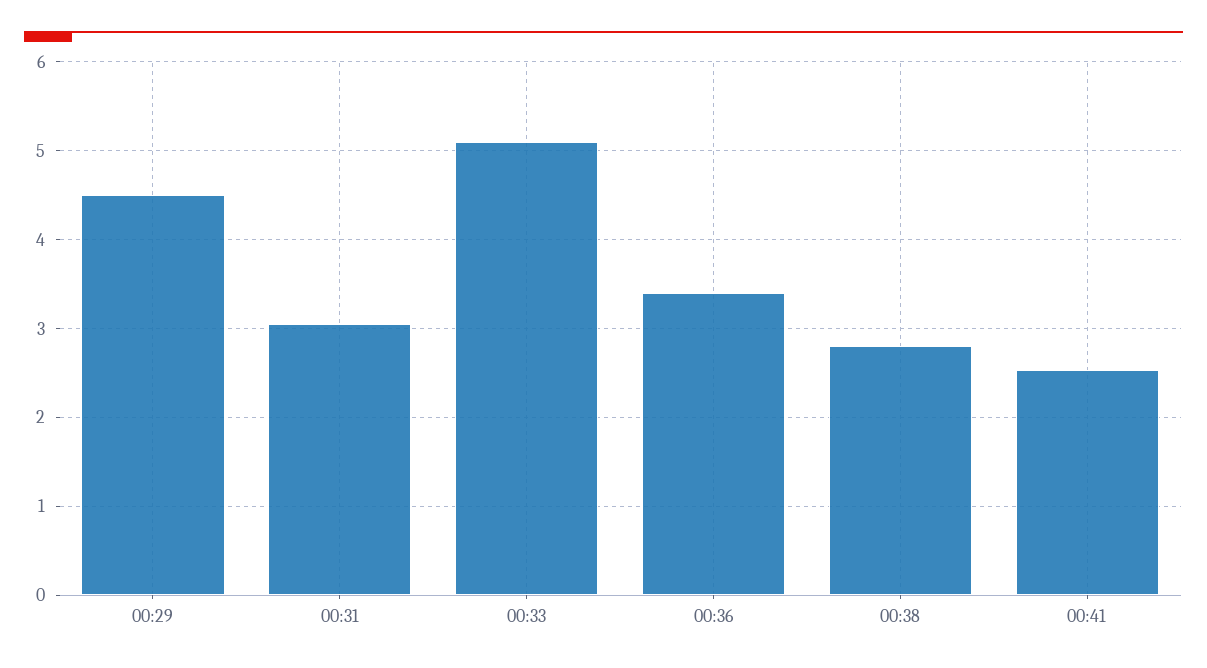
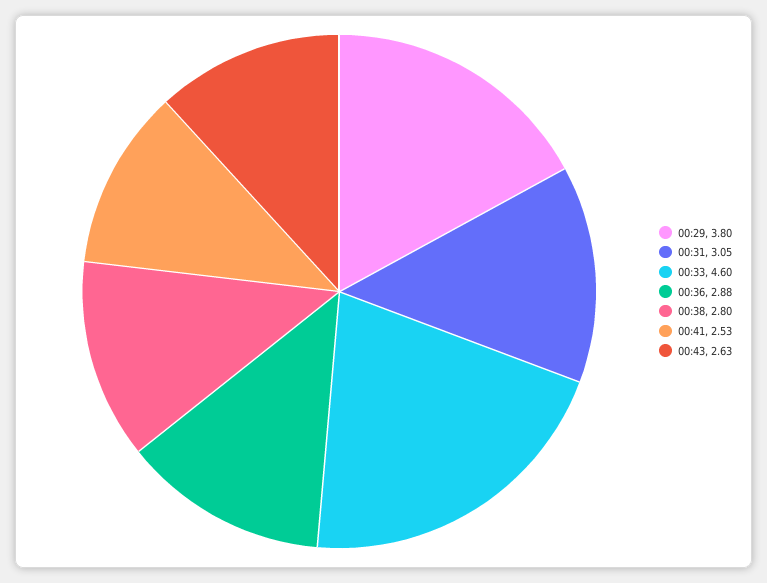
00:29: 4.5 -> 3.8
00:33: 5.1 -> 4.6
00:36: 3.4 -> 2.88
00:43: none -> 2.63

